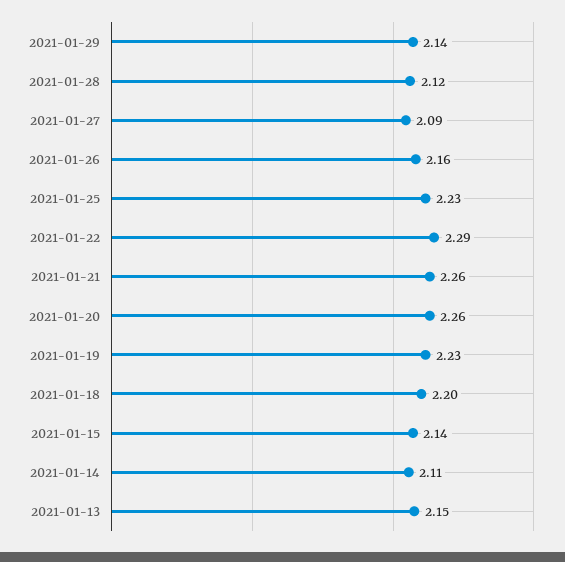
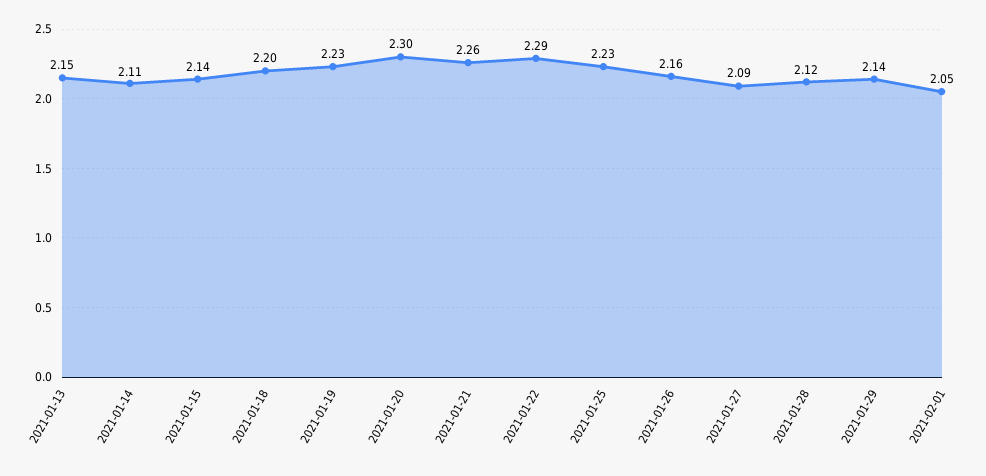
2021-01-20: 2.26 -> 2.3
2021-02-01: none -> 2.05

